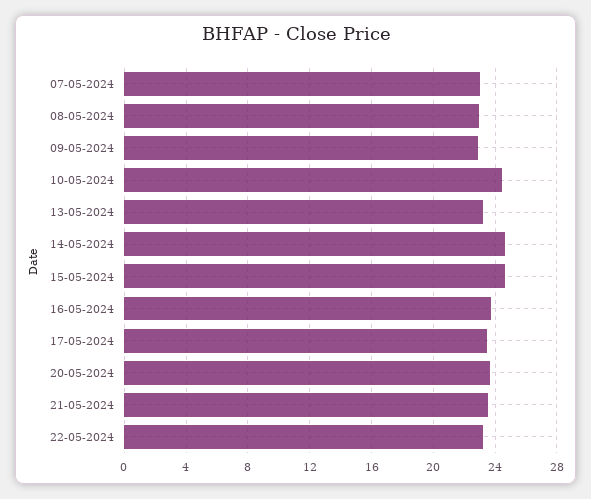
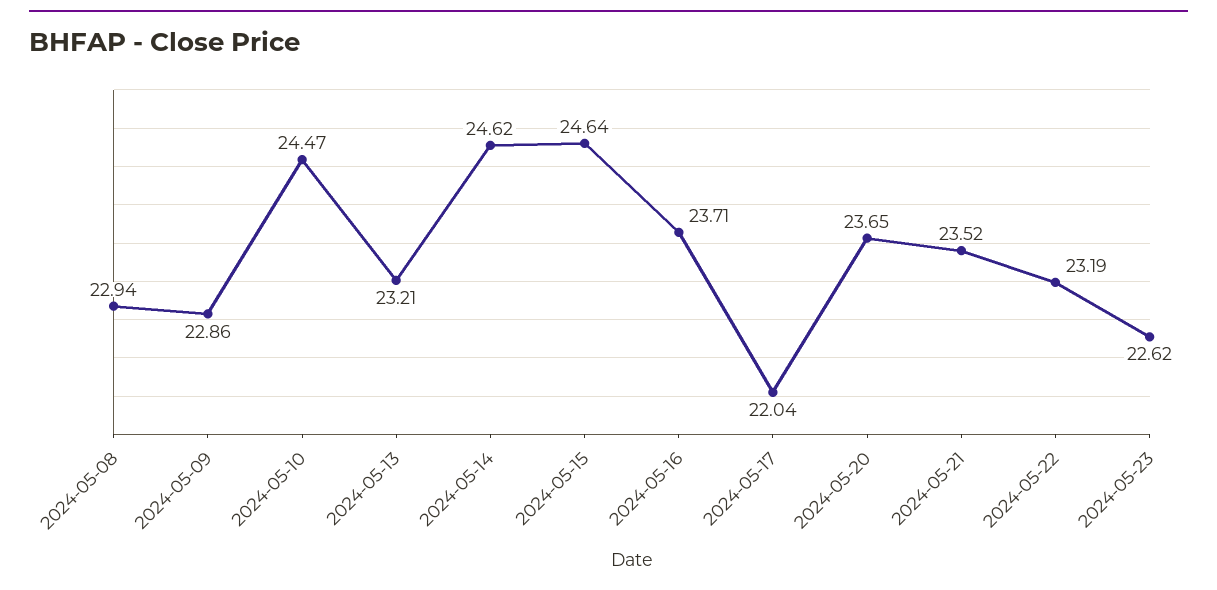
07-05-2024: 23 -> none
17-05-2024: 23.5 -> 22.04
2024-05-23: none -> 22.62

